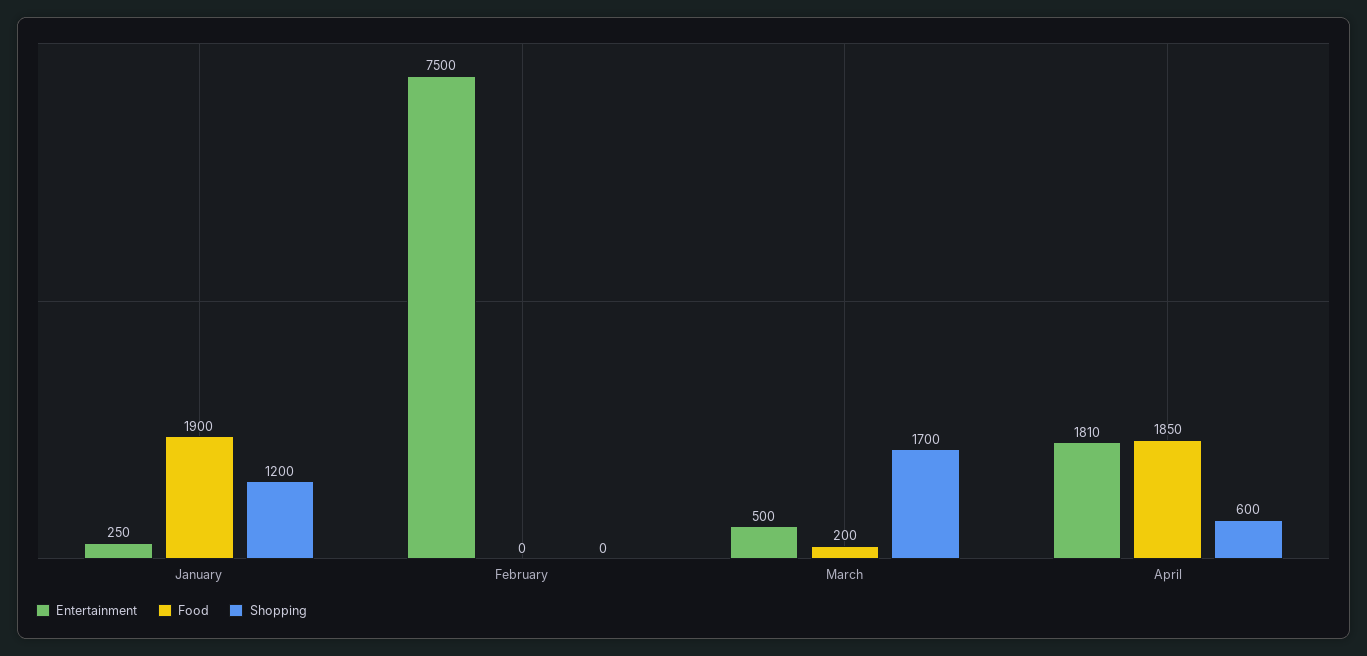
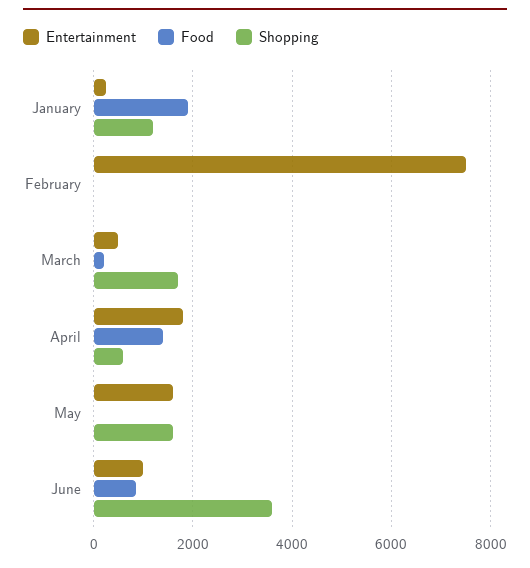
Food, April: 1850 -> 1400
Entertainment, May: none -> 1600
Food, May: none -> 0
Shopping, May: none -> 1600
Entertainment, June: none -> 1000
Food, June: none -> 800
Shopping, June: none -> 3600

